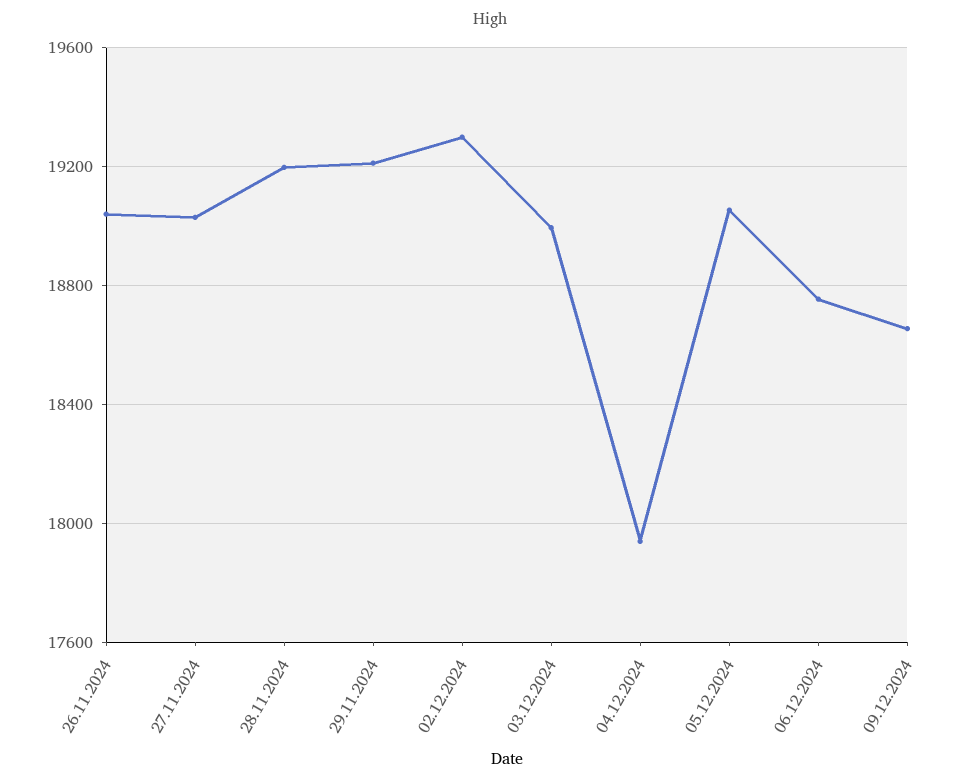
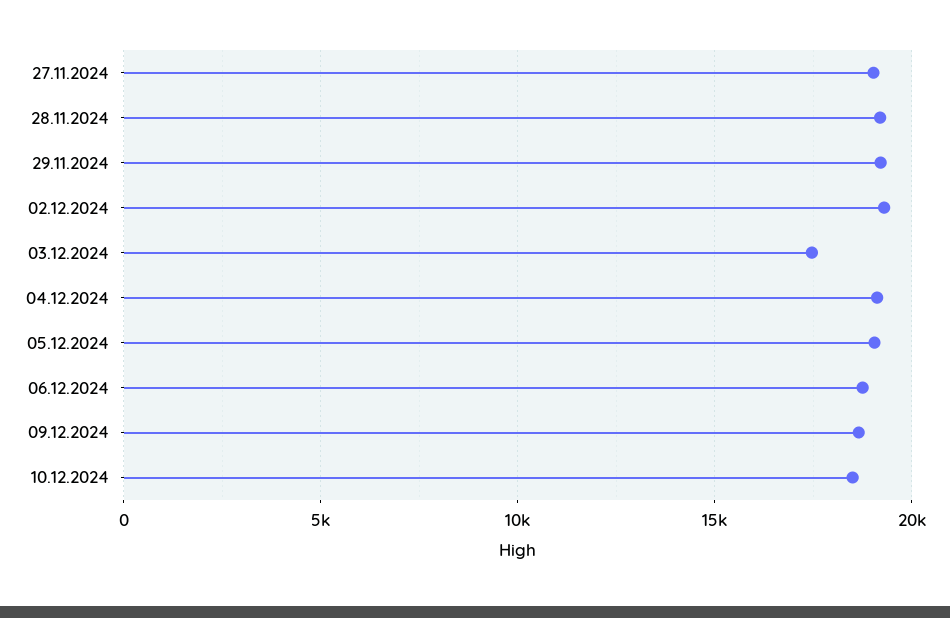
26.11.2024: 19050 -> none
03.12.2024: 19000 -> 17500
04.12.2024: 17950 -> 19000
10.12.2024: none -> 18500

